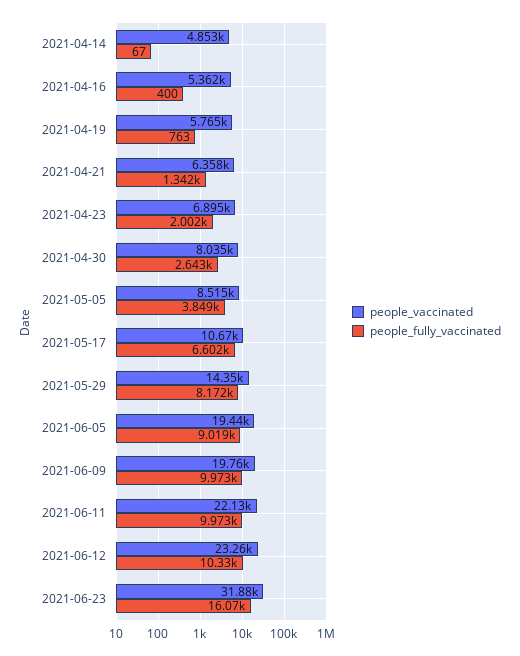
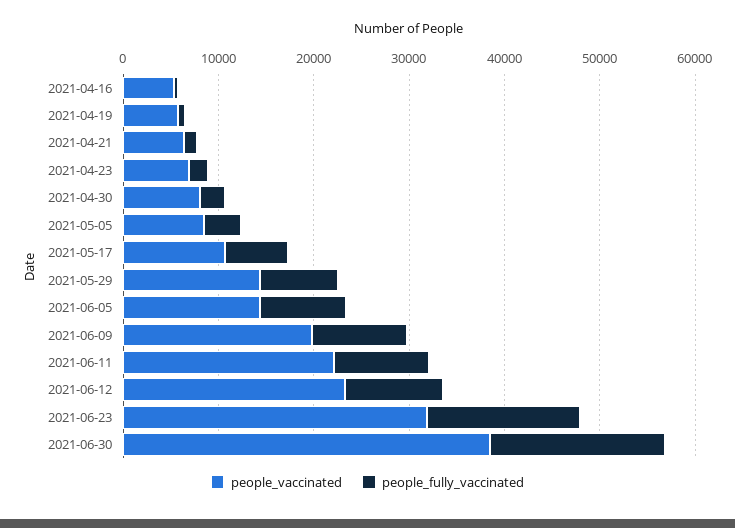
people_vaccinated, 2021-04-14: 4853 -> none
people_fully_vaccinated, 2021-04-14: 67 -> none
people_vaccinated, 2021-06-05: 19440 -> 14000
people_vaccinated, 2021-06-30: none -> 38000
people_fully_vaccinated, 2021-06-30: none -> 18000

